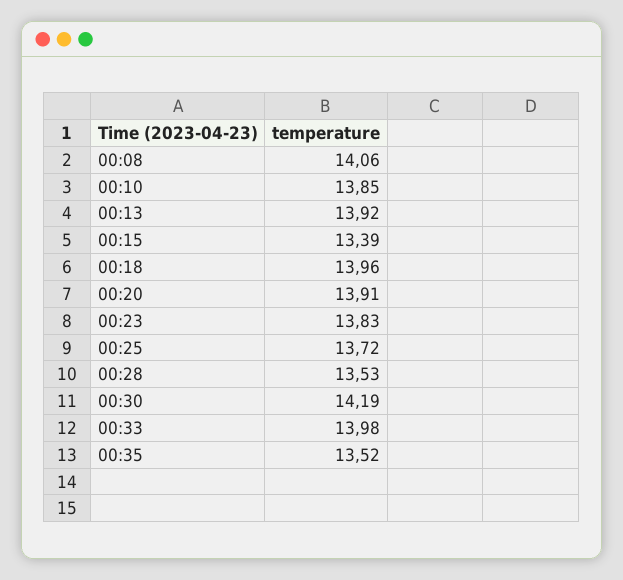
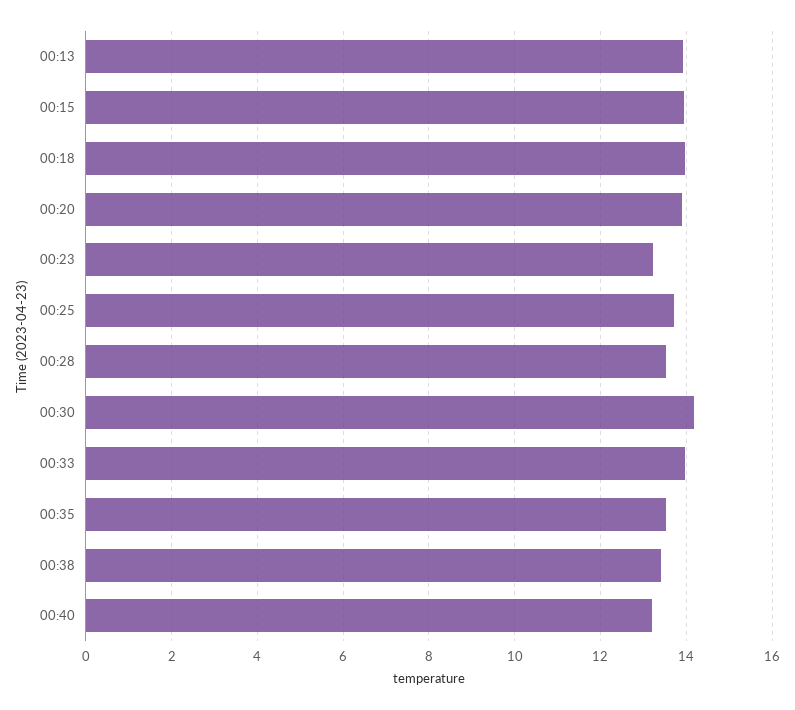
00:08: 14.06 -> none
00:10: 13.85 -> none
00:15: 13.39 -> 14
00:23: 13.83 -> 13.2
00:38: none -> 13.4
00:40: none -> 13.2

